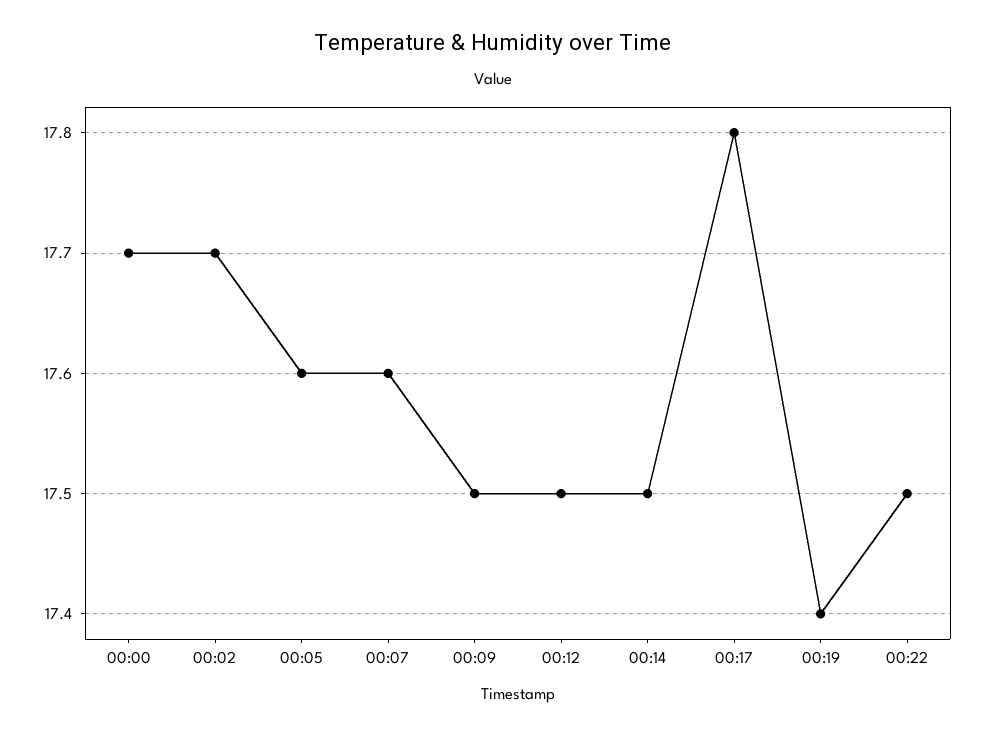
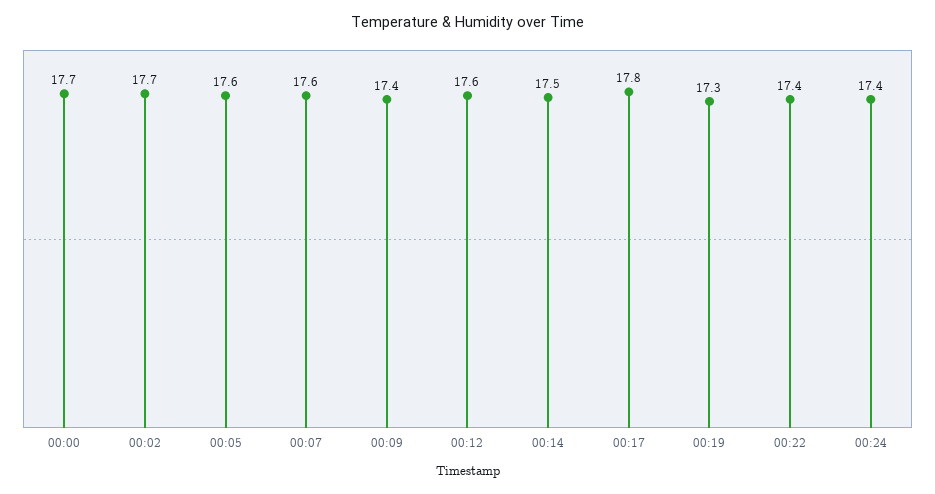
00:09: 17.5 -> 17.4
00:12: 17.5 -> 17.6
00:19: 17.4 -> 17.3
00:22: 17.5 -> 17.4
00:24: none -> 17.4

